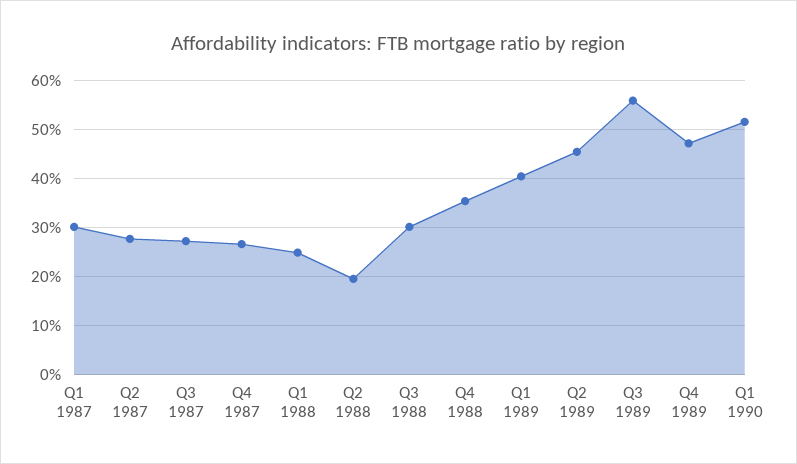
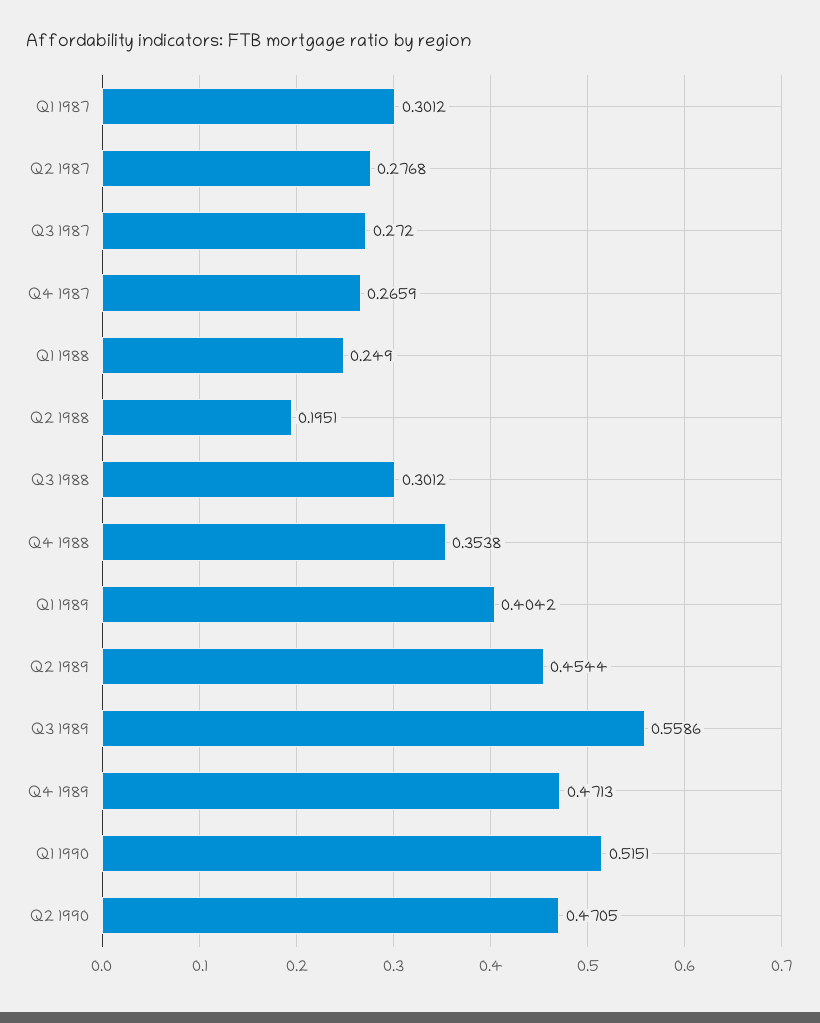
Q2 1990: none -> 0.4705

